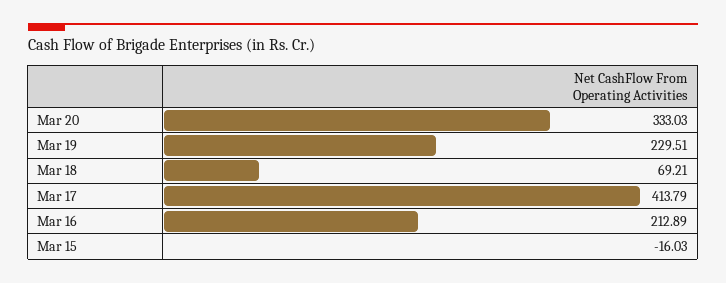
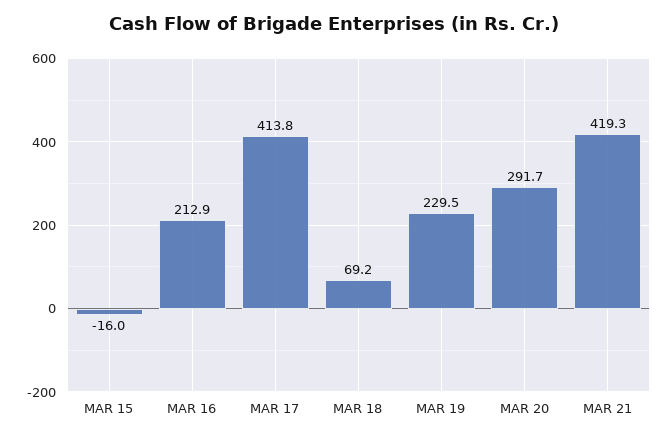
Mar 20: 333.03 -> 291.7
MAR 21: none -> 419.3

